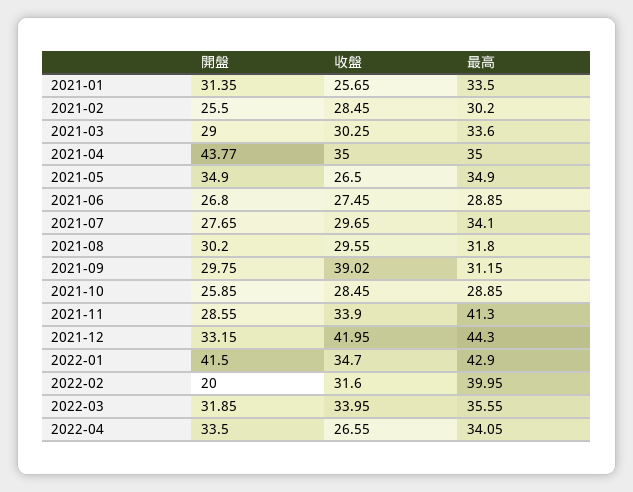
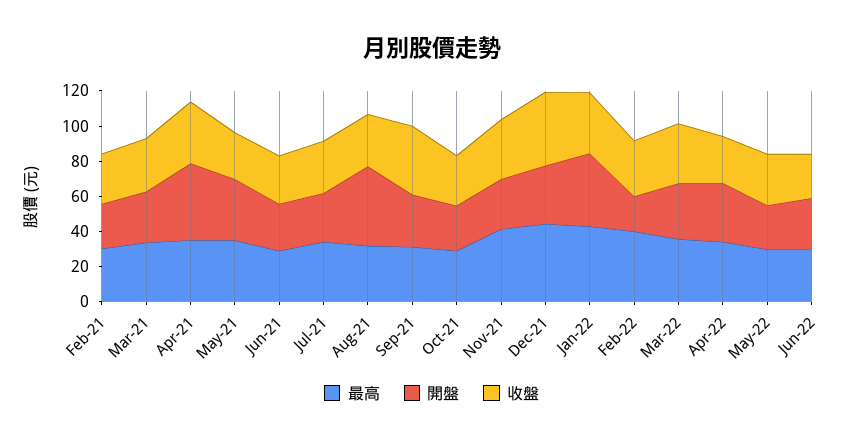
開盤, 2021-01: 31.35 -> none
收盤, 2021-01: 25.65 -> none
最高, 2021-01: 33.5 -> none
開盤, 2021-08: 30.2 -> 45
最高, May-22: none -> 30
開盤, May-22: none -> 25
收盤, May-22: none -> 30
最高, Jun-22: none -> 30
開盤, Jun-22: none -> 30
收盤, Jun-22: none -> 25

